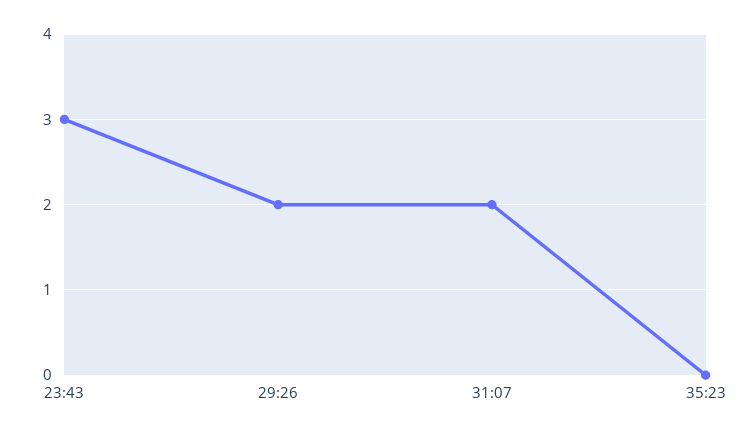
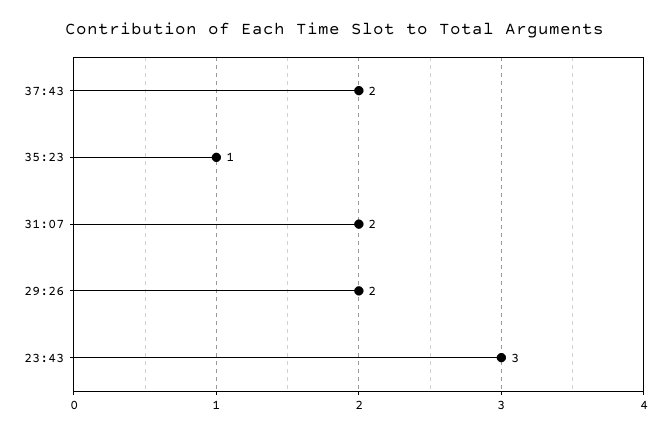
35:23: 0 -> 1
37:43: none -> 2

